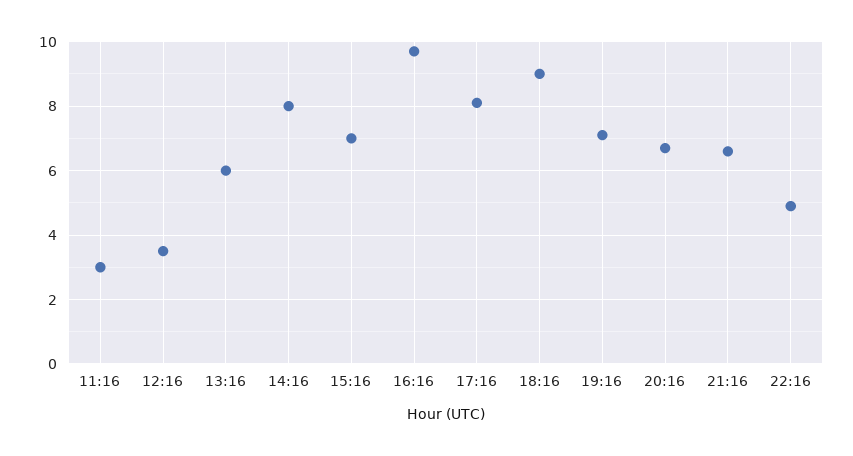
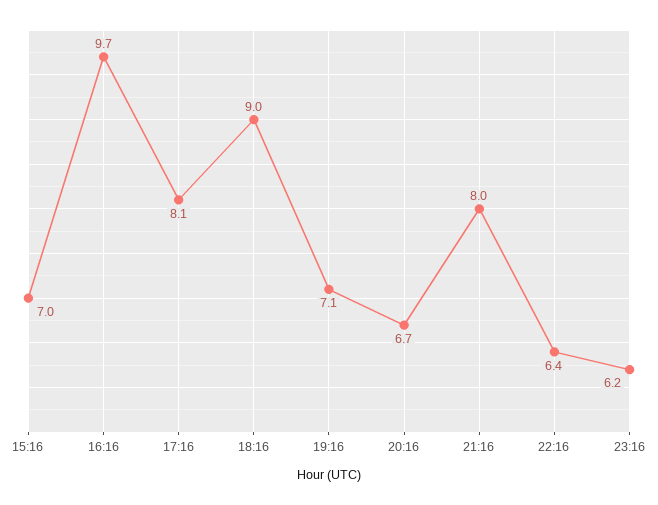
11:16: 3 -> none
12:16: 3.5 -> none
13:16: 6 -> none
14:16: 8 -> none
21:16: 6.5 -> 8
22:16: 5 -> 6.4
23:16: none -> 6.2

